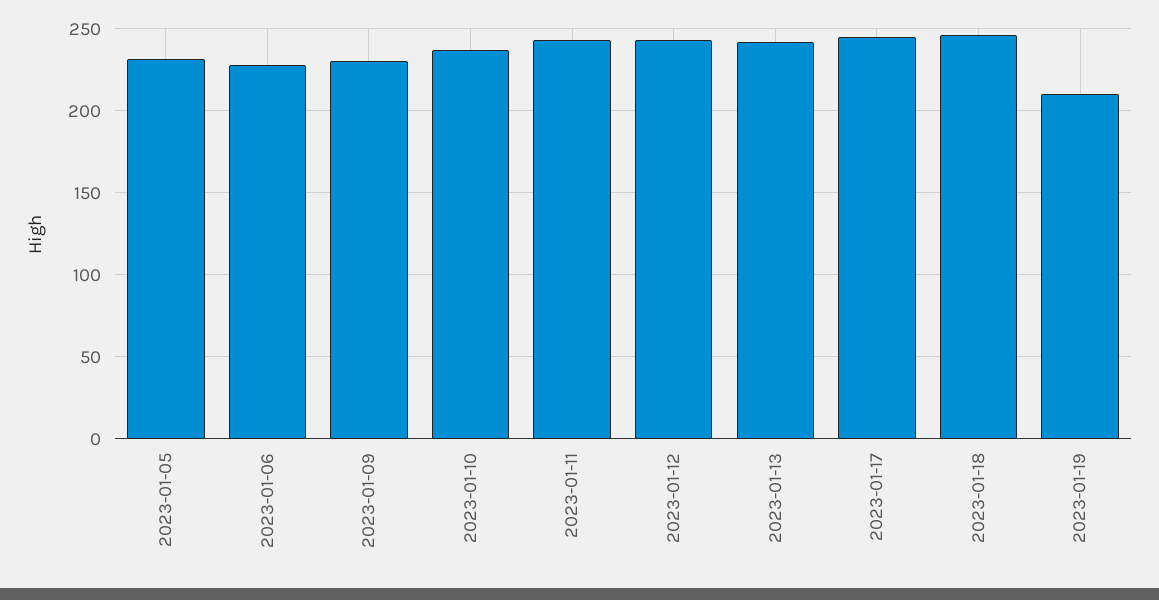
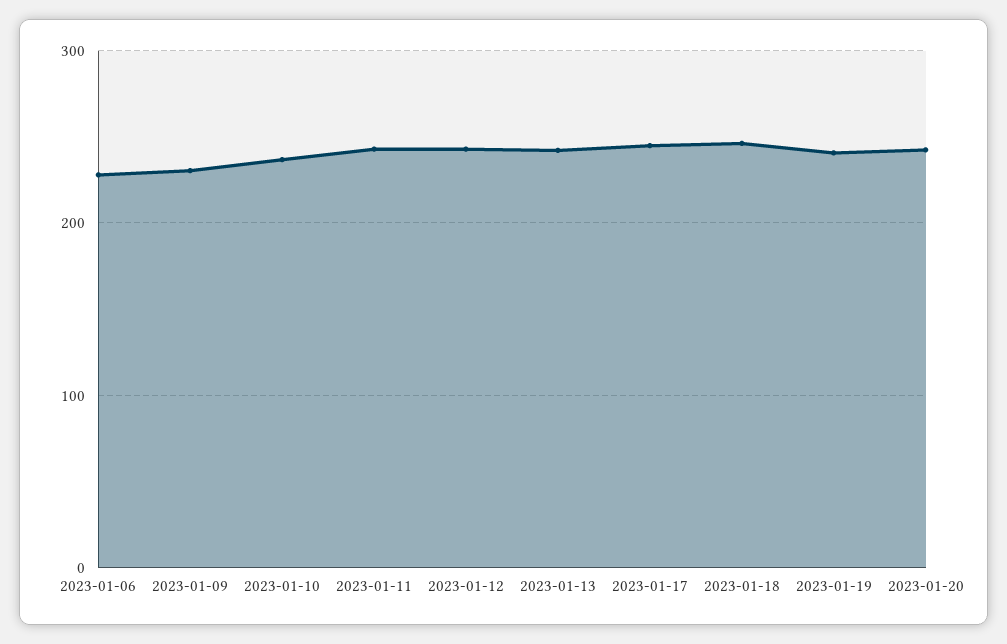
2023-01-05: 230 -> none
2023-01-19: 210 -> 240
2023-01-20: none -> 240

